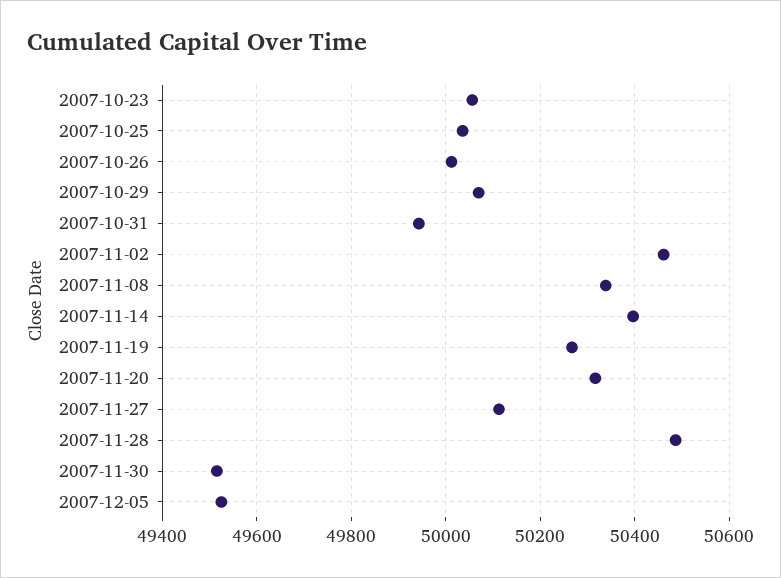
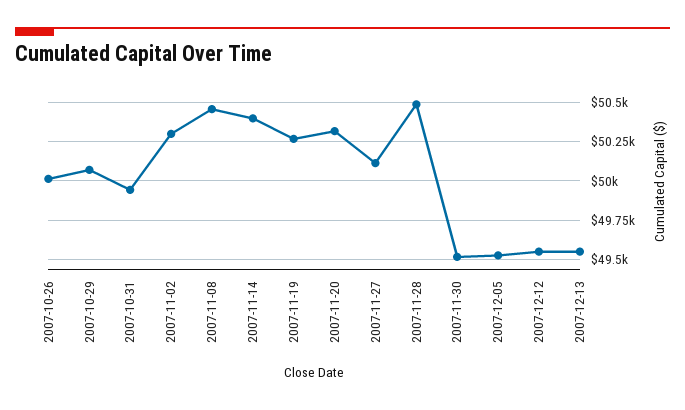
2007-10-23: 50060 -> none
2007-10-25: 50040 -> none
2007-11-02: 50460 -> 50300
2007-11-08: 50340 -> 50450
2007-12-12: none -> 49550
2007-12-13: none -> 49550

